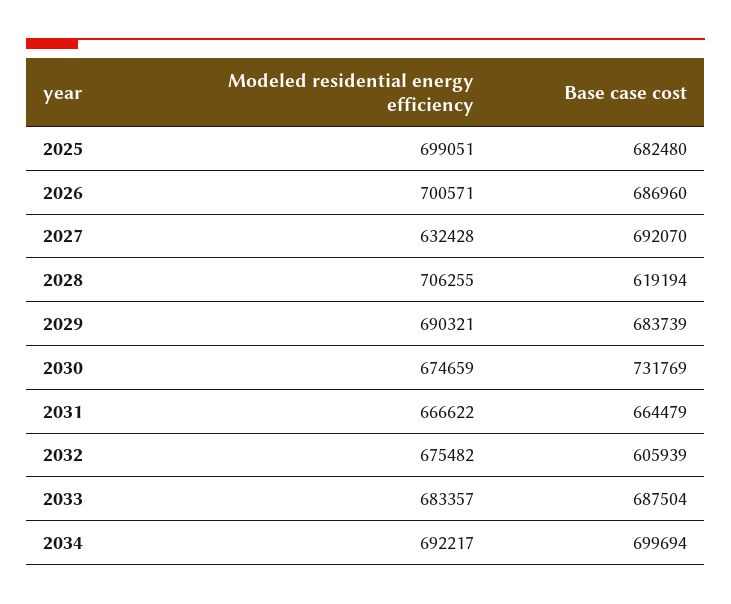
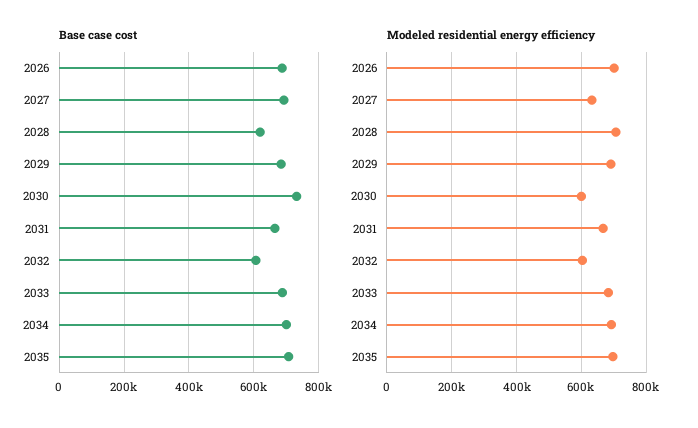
Modeled residential energy efficiency, 2025: 699051 -> none
Base case cost, 2025: 682480 -> none
Modeled residential energy efficiency, 2030: 674659 -> 600000
Modeled residential energy efficiency, 2032: 675482 -> 600000
Base case cost, 2035: none -> 700000
Modeled residential energy efficiency, 2035: none -> 700000

